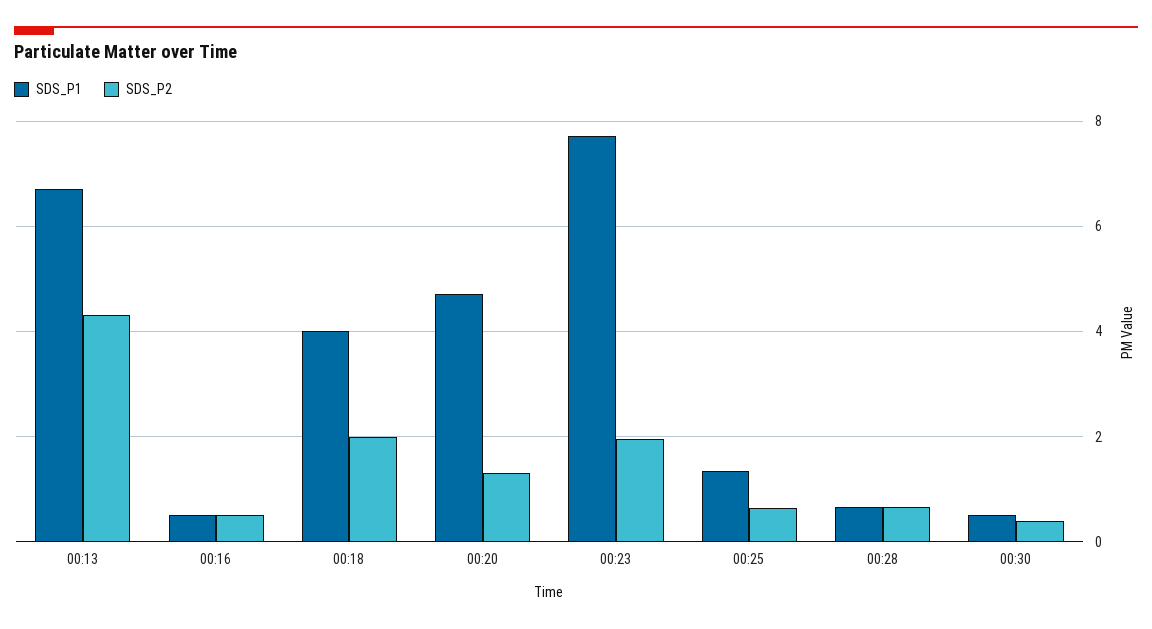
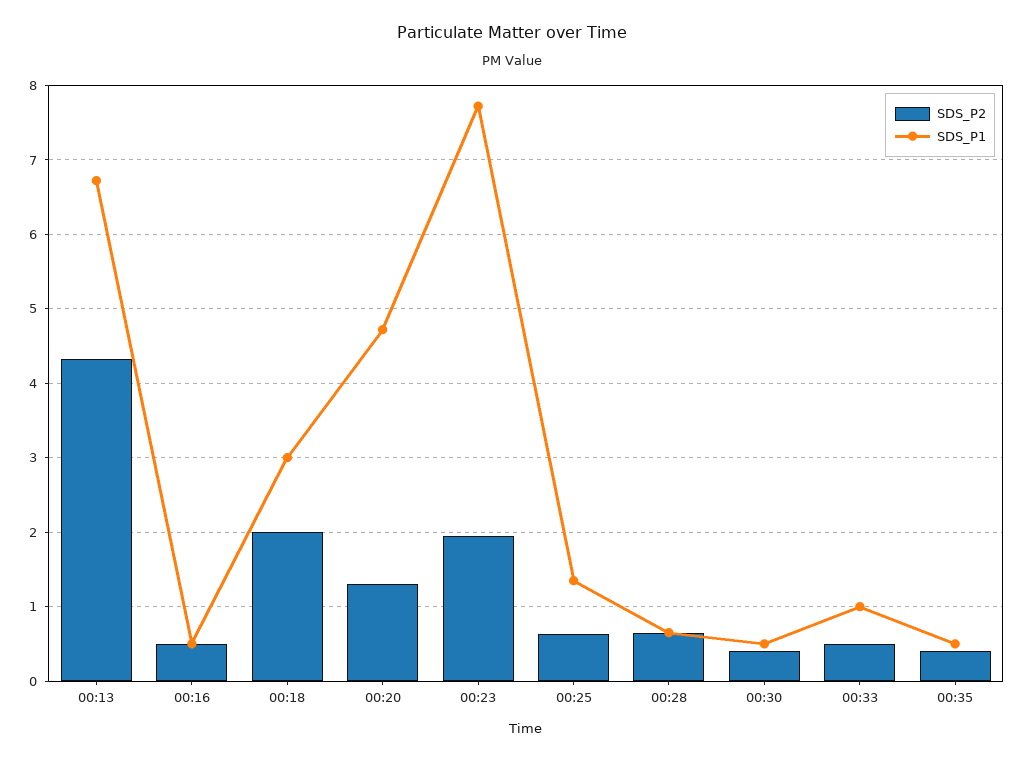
SDS_P1, 00:18: 4 -> 3
SDS_P2, 00:33: none -> 0.5
SDS_P1, 00:33: none -> 1
SDS_P2, 00:35: none -> 0.4
SDS_P1, 00:35: none -> 0.5

